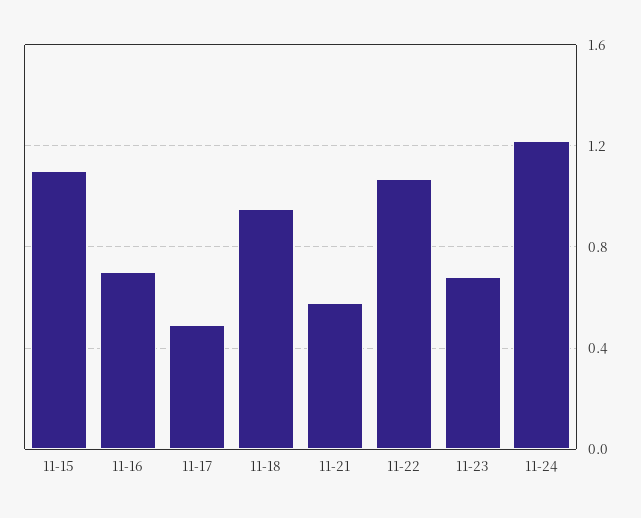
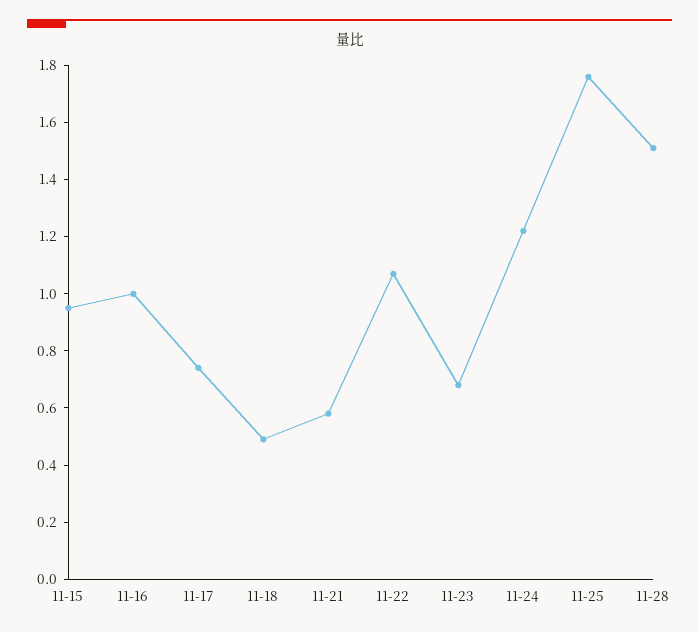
11-15: 1.1 -> 0.95
11-16: 0.7 -> 1
11-17: 0.5 -> 0.75
11-18: 0.95 -> 0.5
11-25: none -> 1.75
11-28: none -> 1.5

